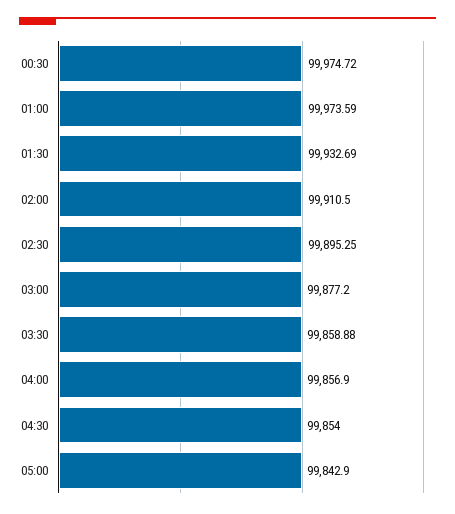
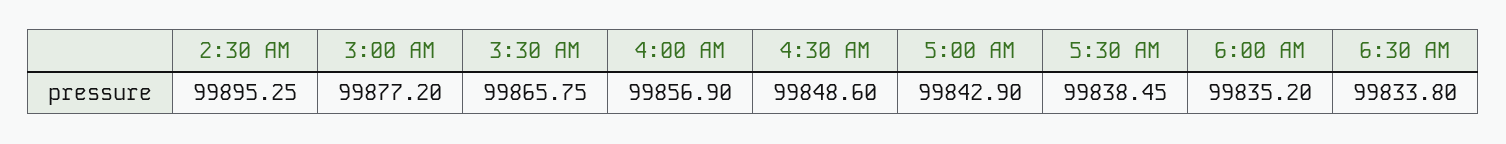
00:30: 99974.72 -> none
01:00: 99973.59 -> none
01:30: 99932.69 -> none
02:00: 99910.5 -> none
03:30: 99858.88 -> 99865.75
04:30: 99854 -> 99848.6
5:30 AM: none -> 99838.45
6:00 AM: none -> 99835.2
6:30 AM: none -> 99833.8

